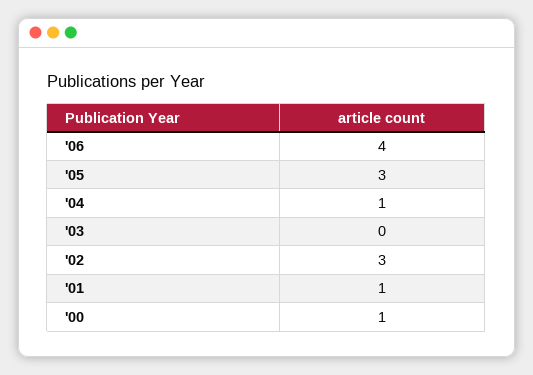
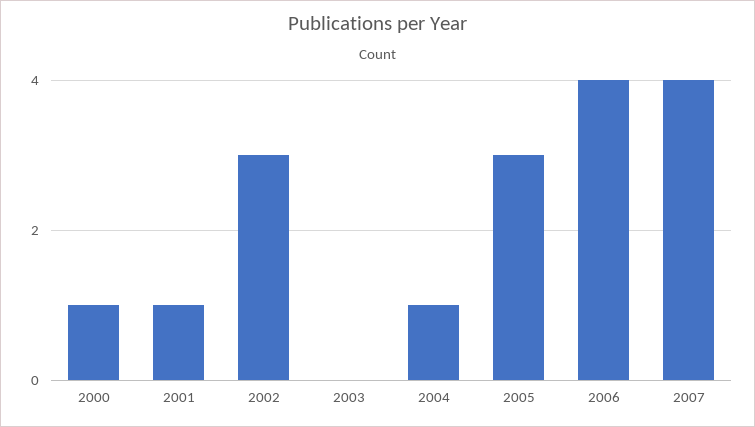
2007: none -> 4

